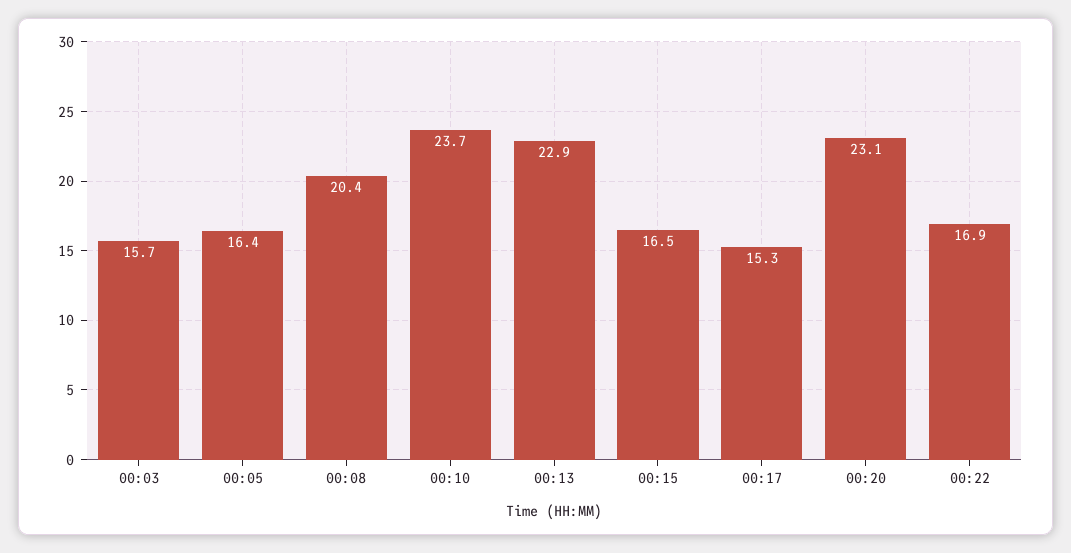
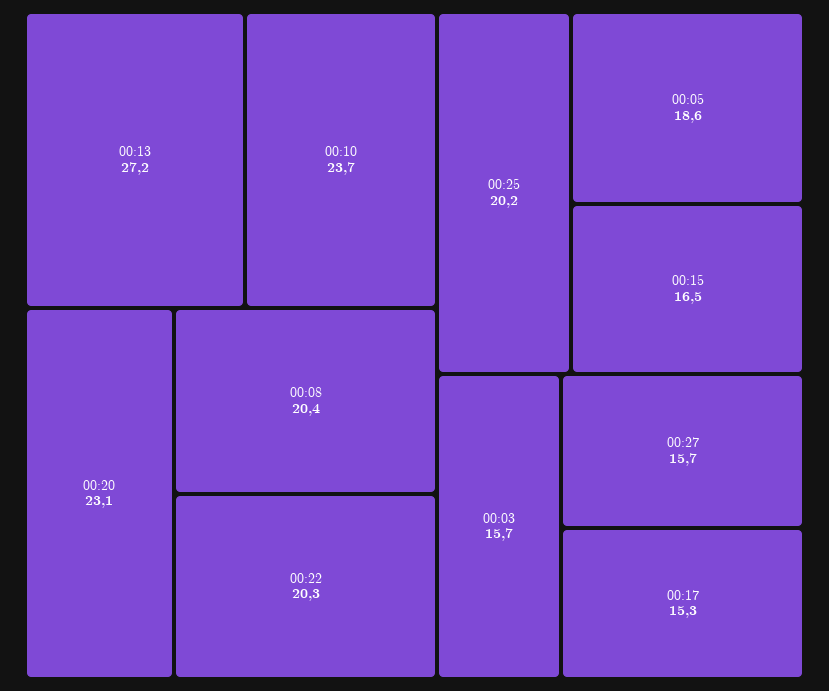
00:05: 16.4 -> 18.6
00:13: 22.9 -> 27.2
00:22: 16.9 -> 20.3
00:25: none -> 20.2
00:27: none -> 15.7

